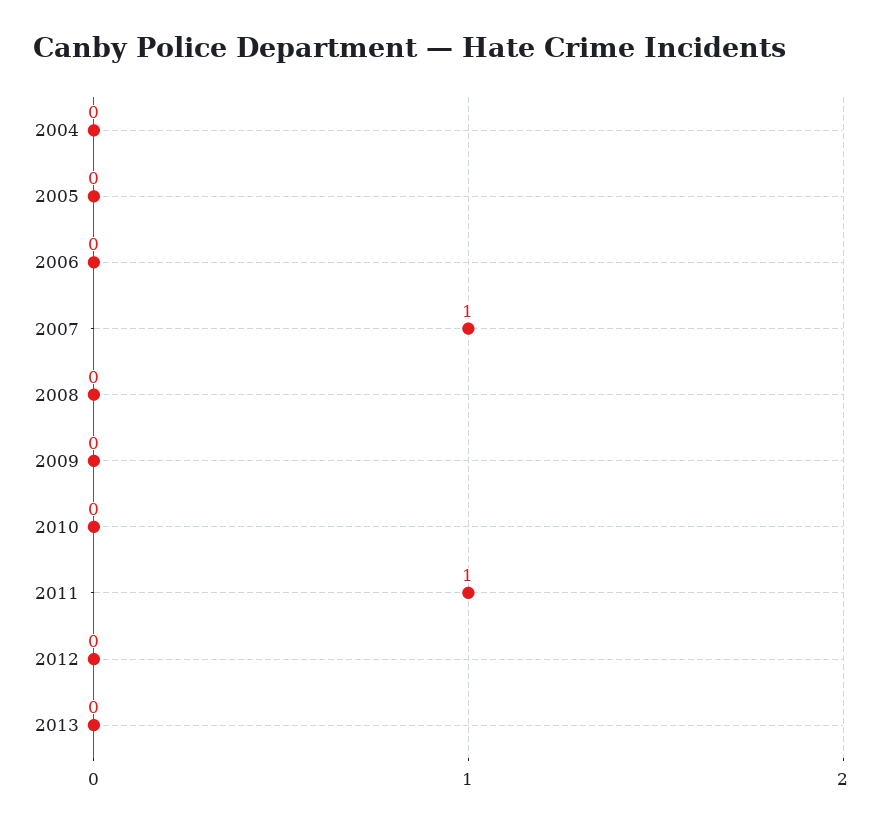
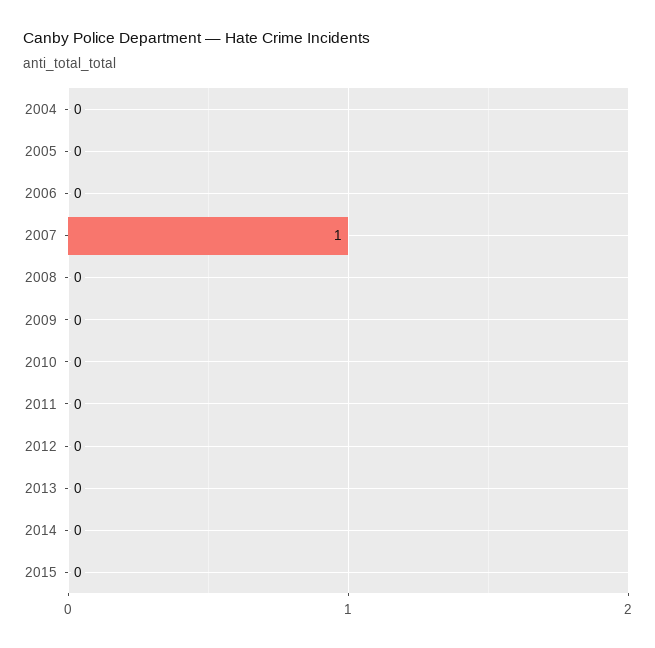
2011: 1 -> 0
2014: none -> 0
2015: none -> 0

